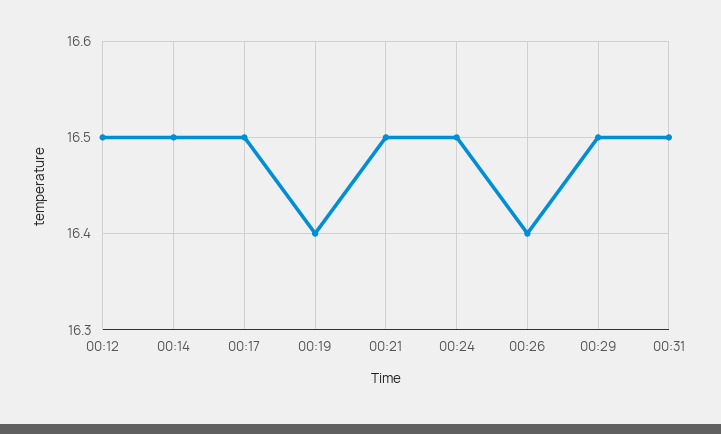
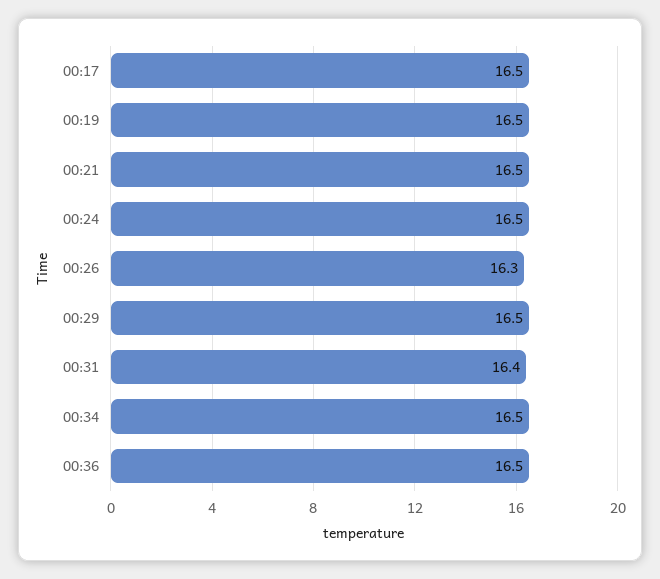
00:12: 16.5 -> none
00:14: 16.5 -> none
00:19: 16.4 -> 16.5
00:26: 16.4 -> 16.3
00:31: 16.5 -> 16.4
00:34: none -> 16.5
00:36: none -> 16.5

